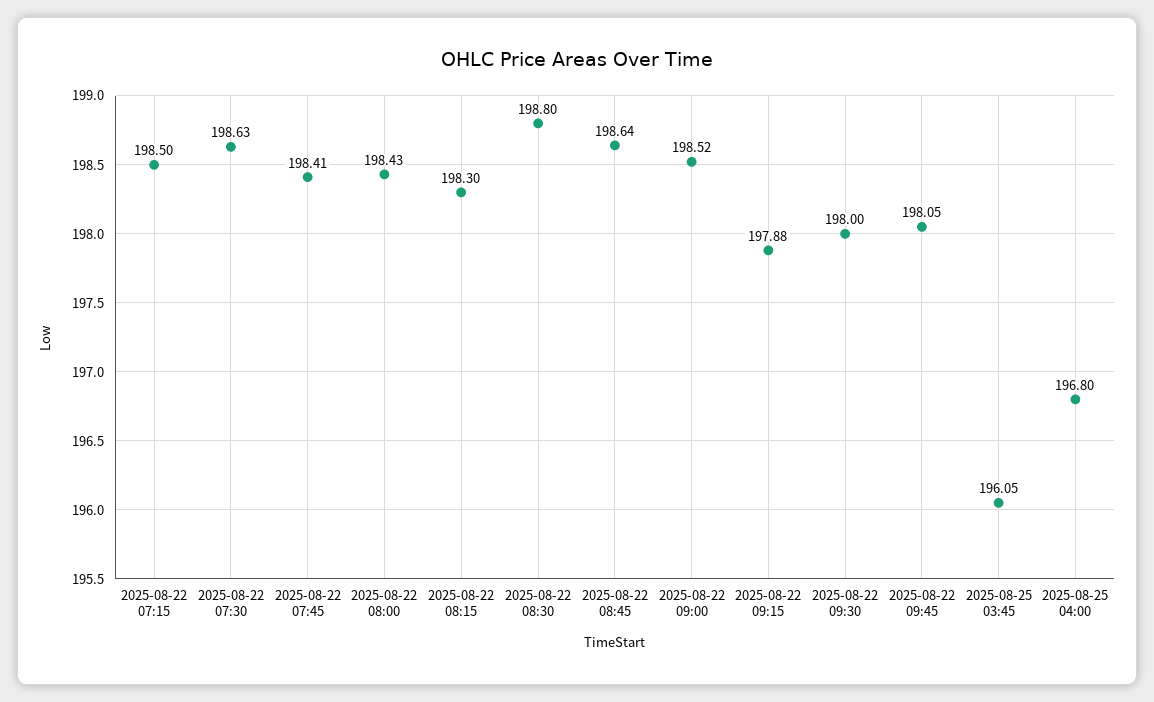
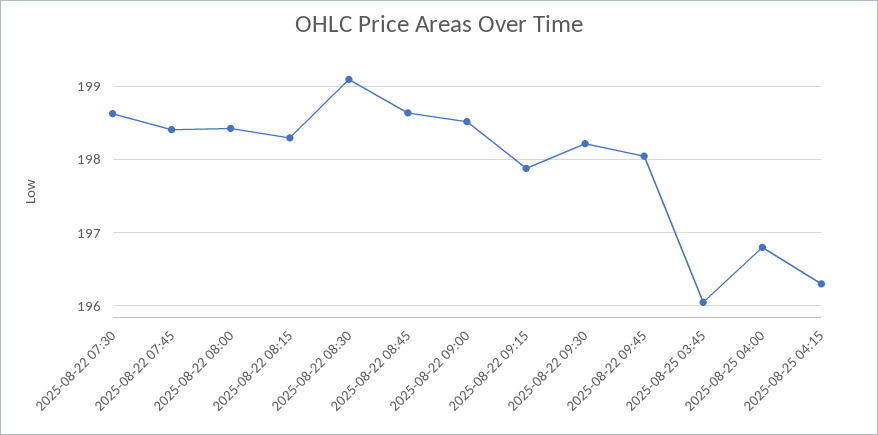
2025-08-22 07:15: 198.5 -> none
2025-08-22 08:30: 198.8 -> 199.1
2025-08-22 09:30: 198 -> 198.2
2025-08-25 04:15: none -> 196.3

